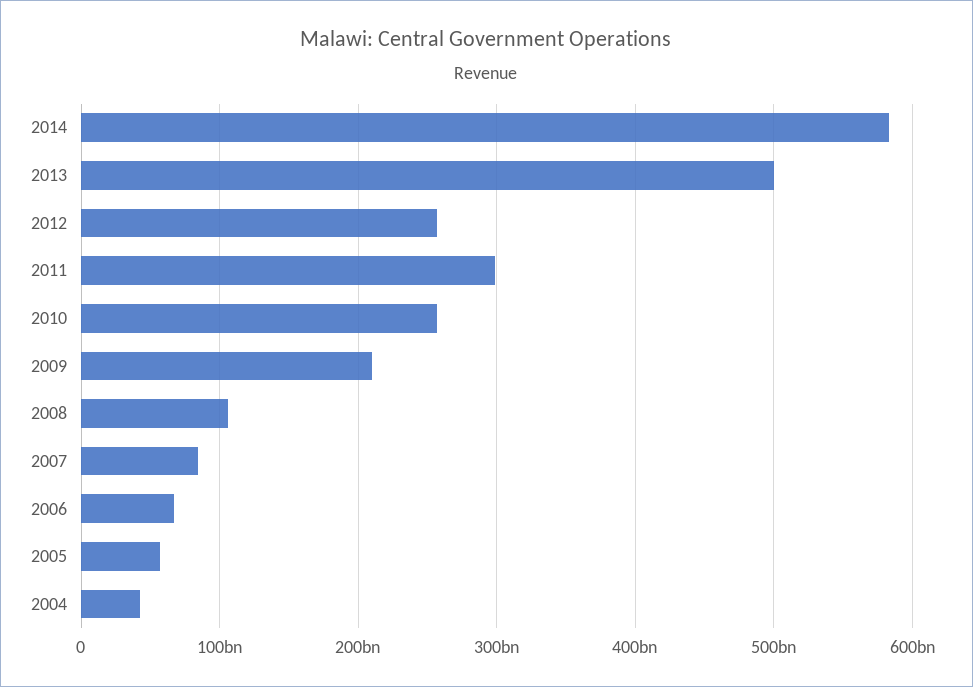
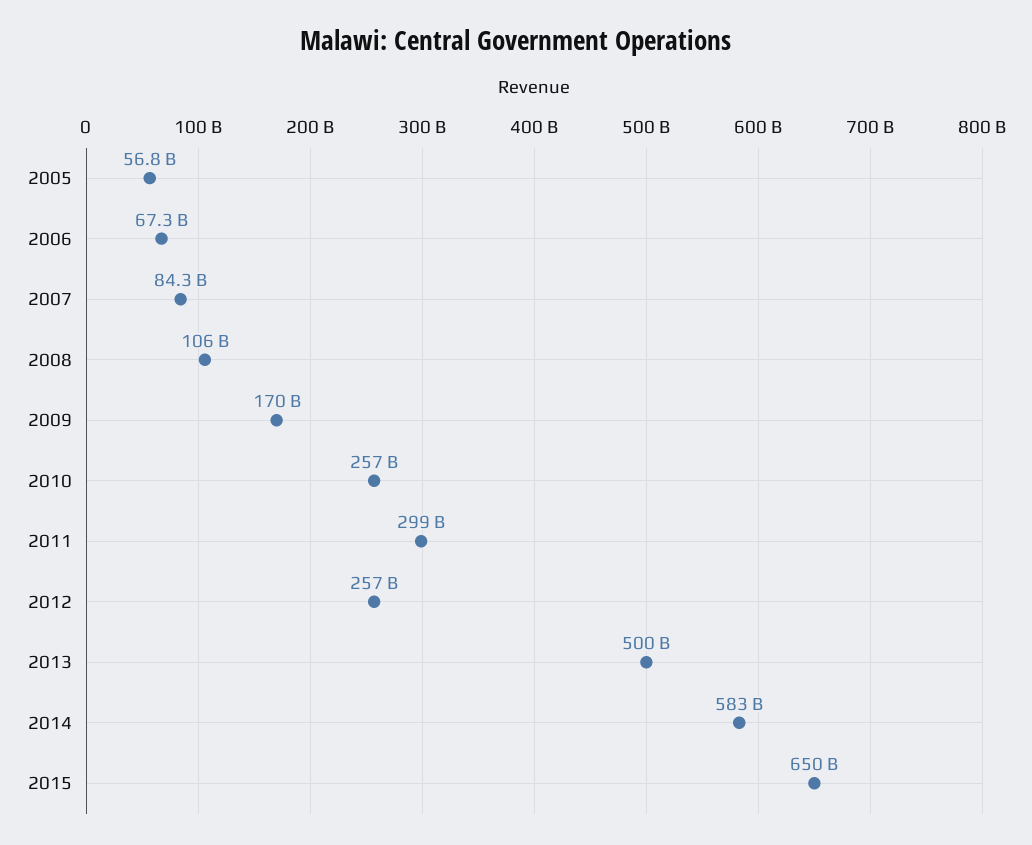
2009: 210000000000 -> 170000000000
2004: 40000000000 -> none
2015: none -> 650000000000

